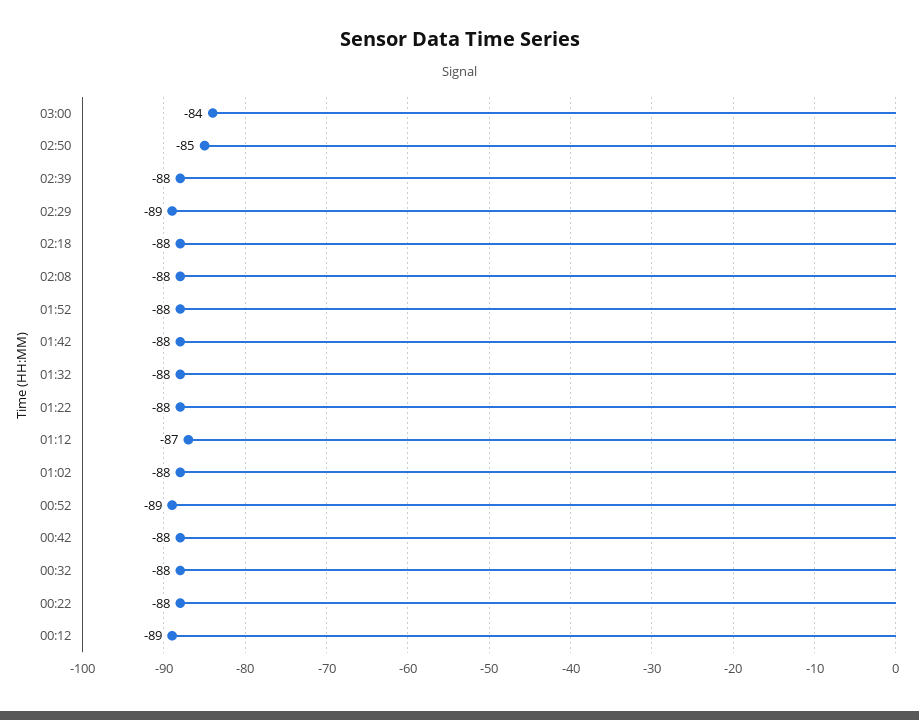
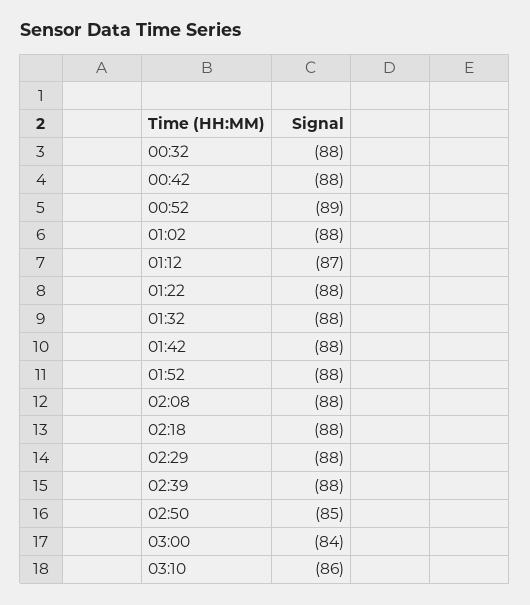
02:29: -89 -> -88
00:22: -88 -> none
00:12: -89 -> none
03:10: none -> -86

